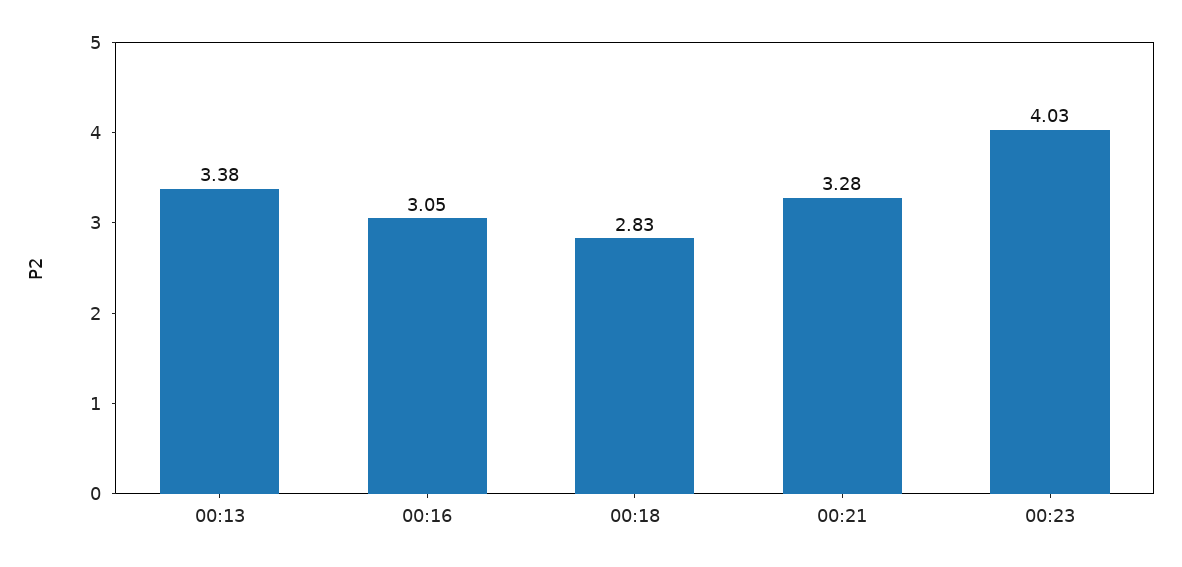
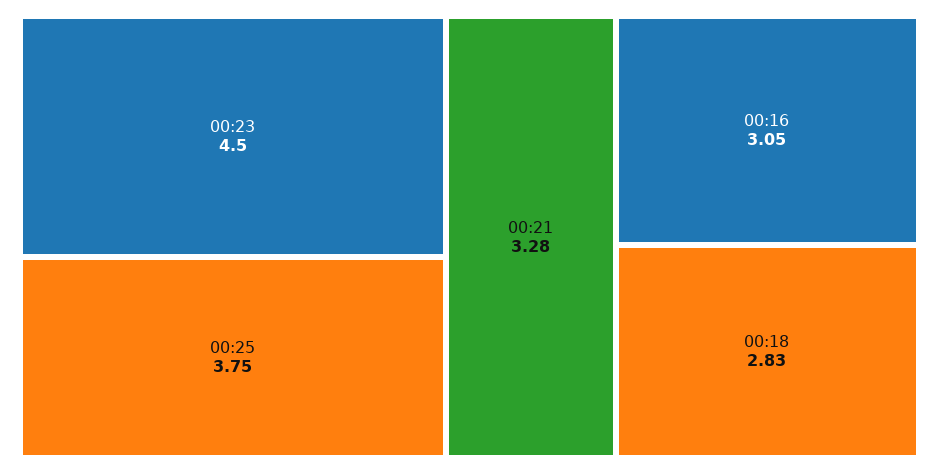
00:13: 3.38 -> none
00:23: 4.03 -> 4.5
00:25: none -> 3.75

